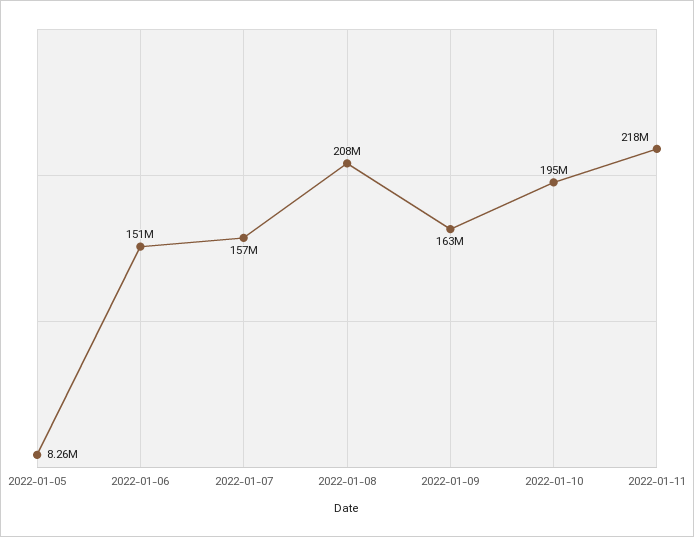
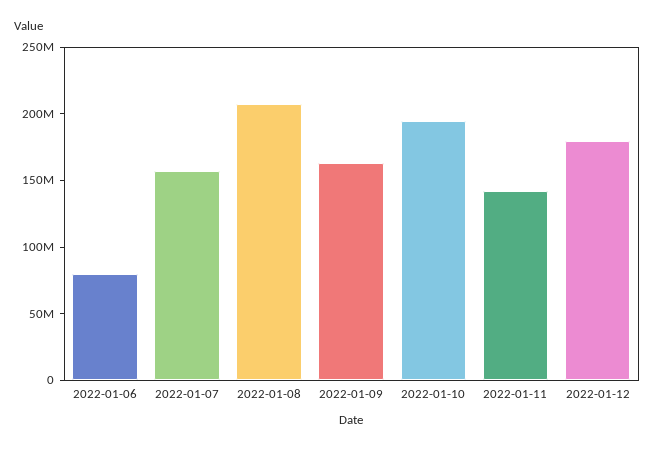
2022-01-05: 8260000 -> none
2022-01-06: 151000000 -> 80000000
2022-01-11: 218000000 -> 140000000
2022-01-12: none -> 180000000

